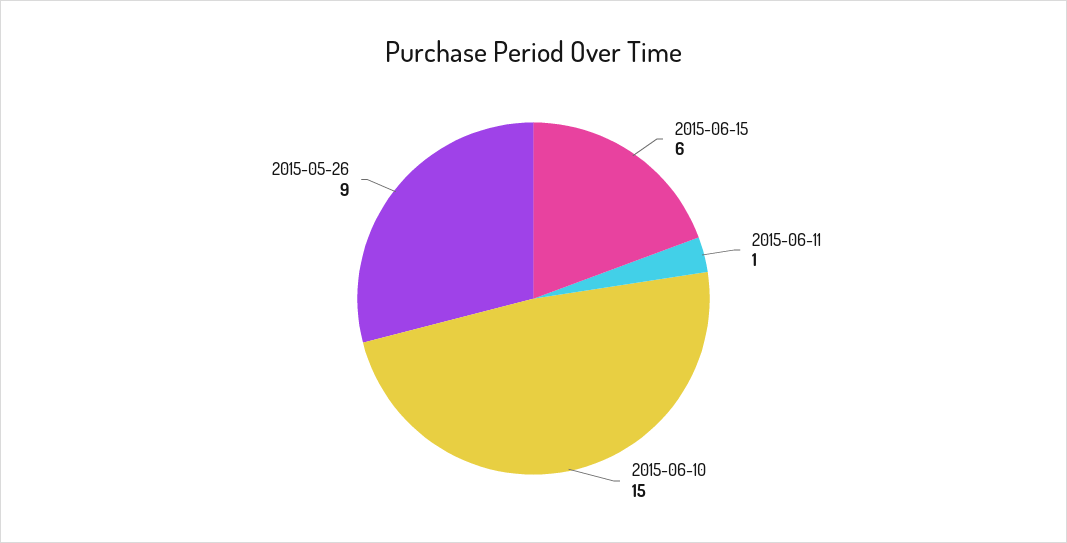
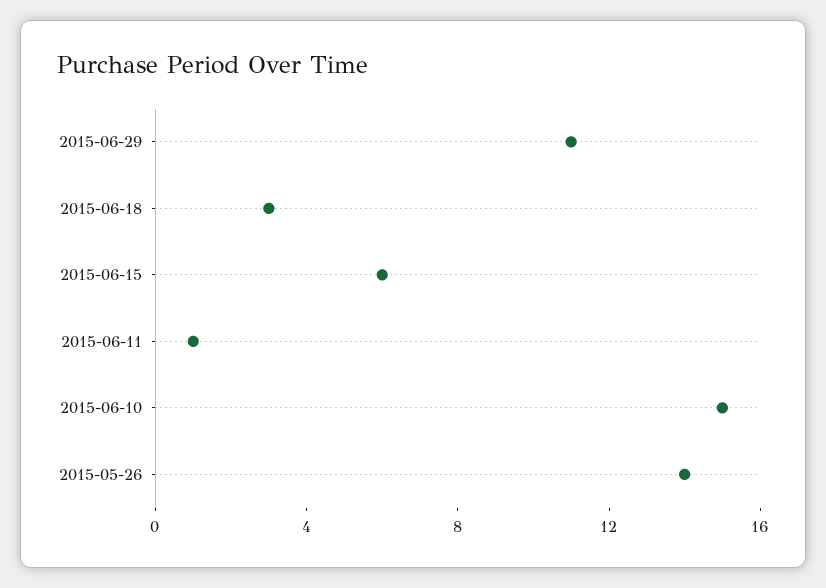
2015-05-26: 9 -> 14
2015-06-29: none -> 11
2015-06-18: none -> 3

